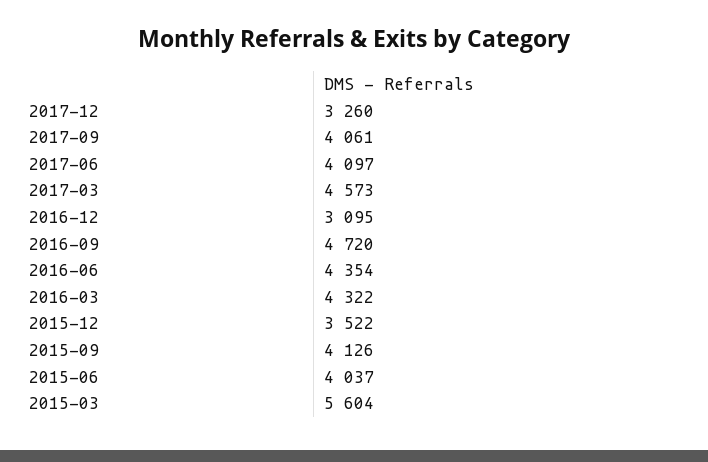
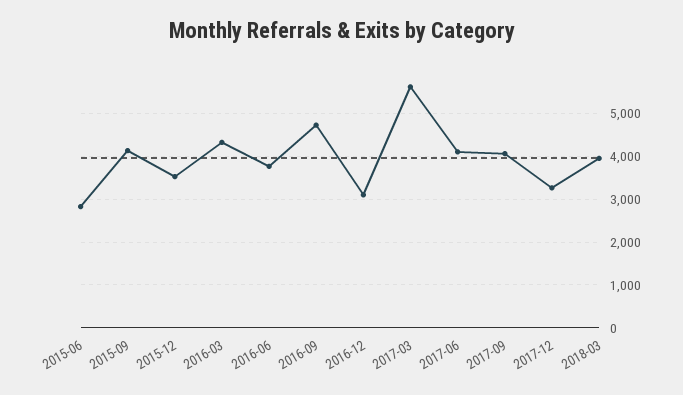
2017-03: 4573 -> 5600
2016-06: 4354 -> 3800
2015-06: 4037 -> 2800
2015-03: 5604 -> none
2018-03: none -> 4000

